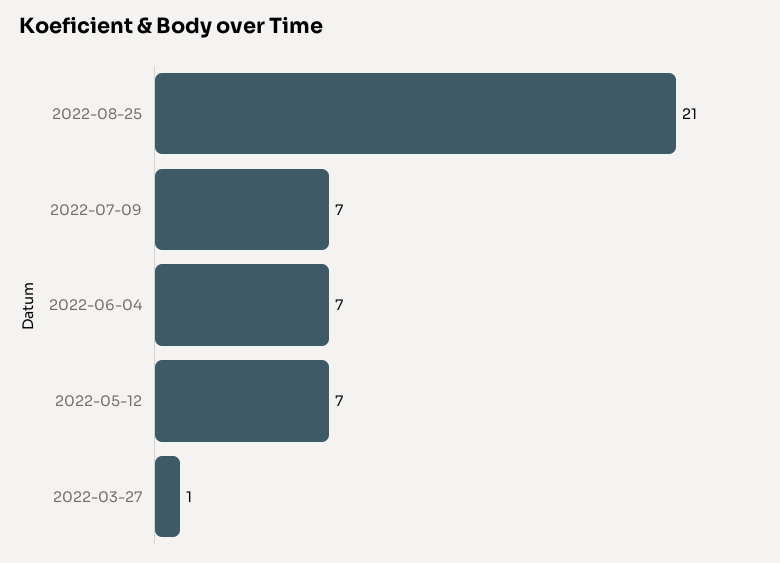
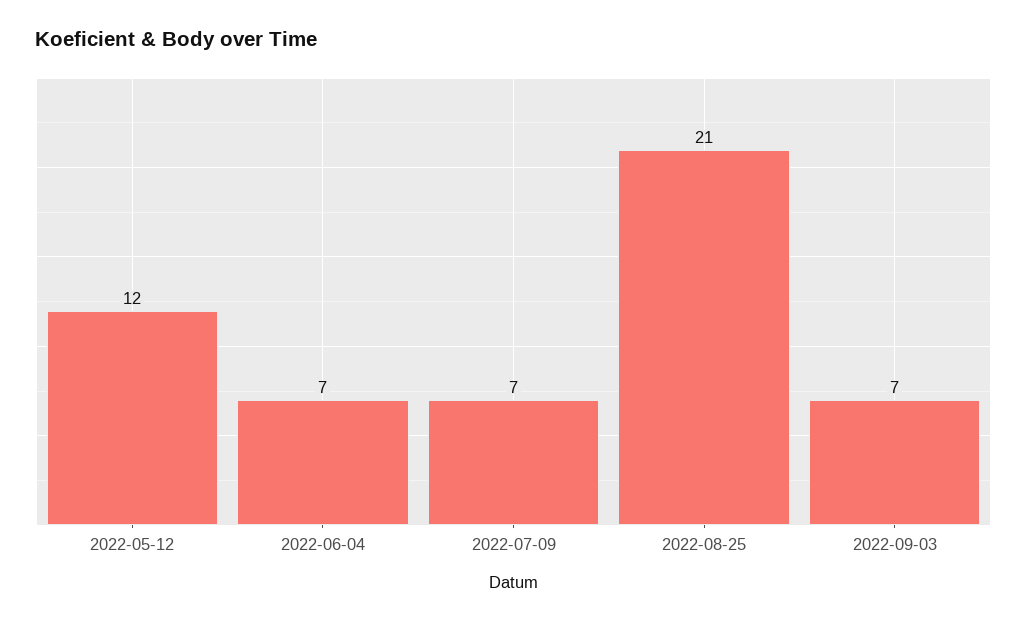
2022-05-12: 7 -> 12
2022-03-27: 1 -> none
2022-09-03: none -> 7

